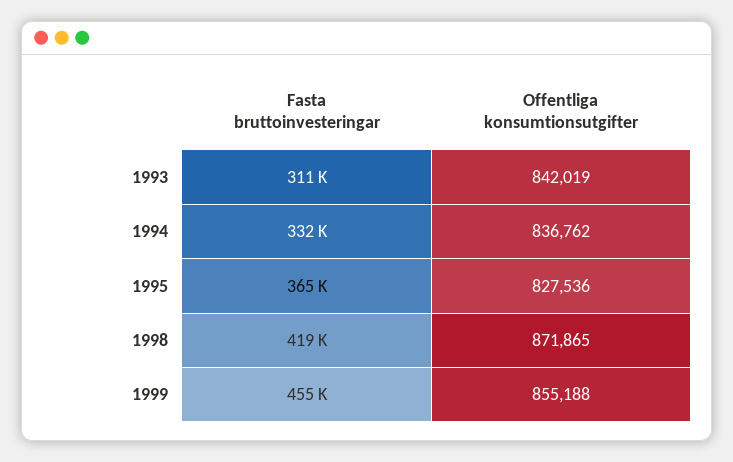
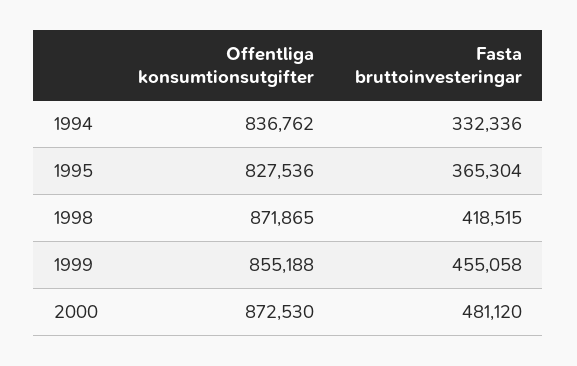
Fasta bruttoinvesteringar, 1993: 311000 -> none
Offentliga konsumtionsutgifter, 1993: 842019 -> none
Offentliga konsumtionsutgifter, 2000: none -> 872530
Fasta bruttoinvesteringar, 2000: none -> 481120

